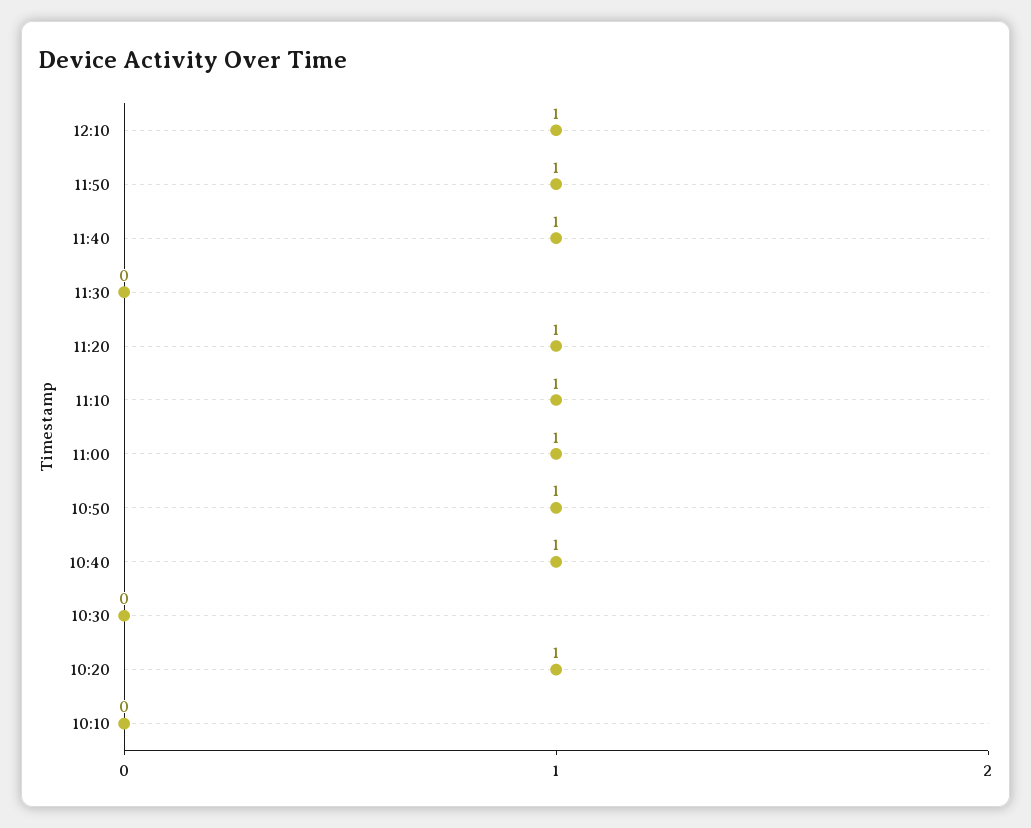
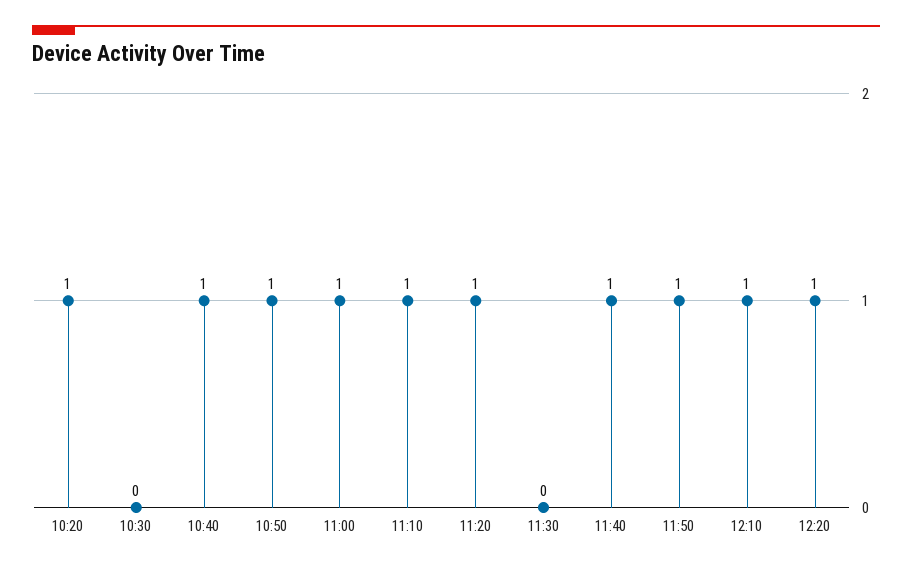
10:10: 0 -> none
12:20: none -> 1

